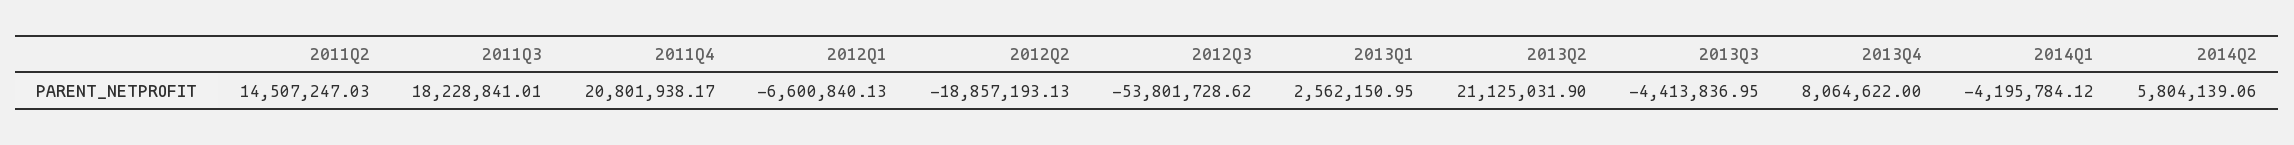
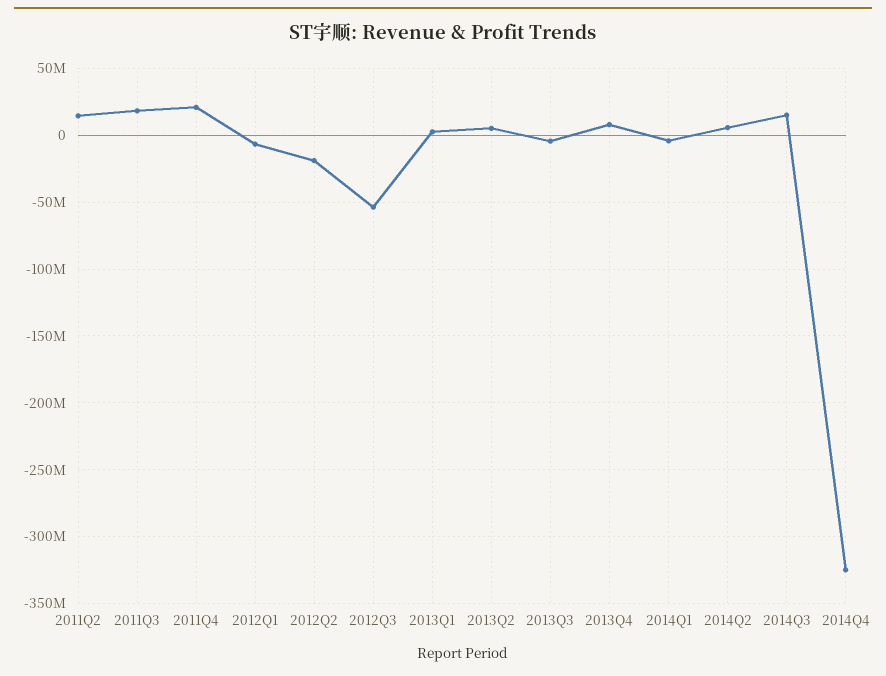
2013Q2: 21125031.9 -> 5000000
2014Q3: none -> 15000000
2014Q4: none -> -325000000

